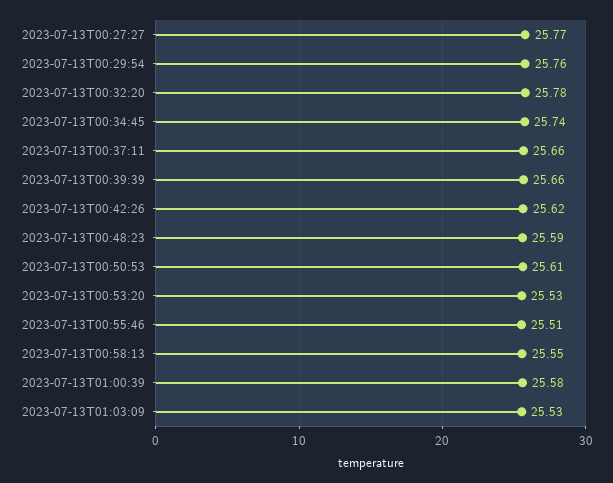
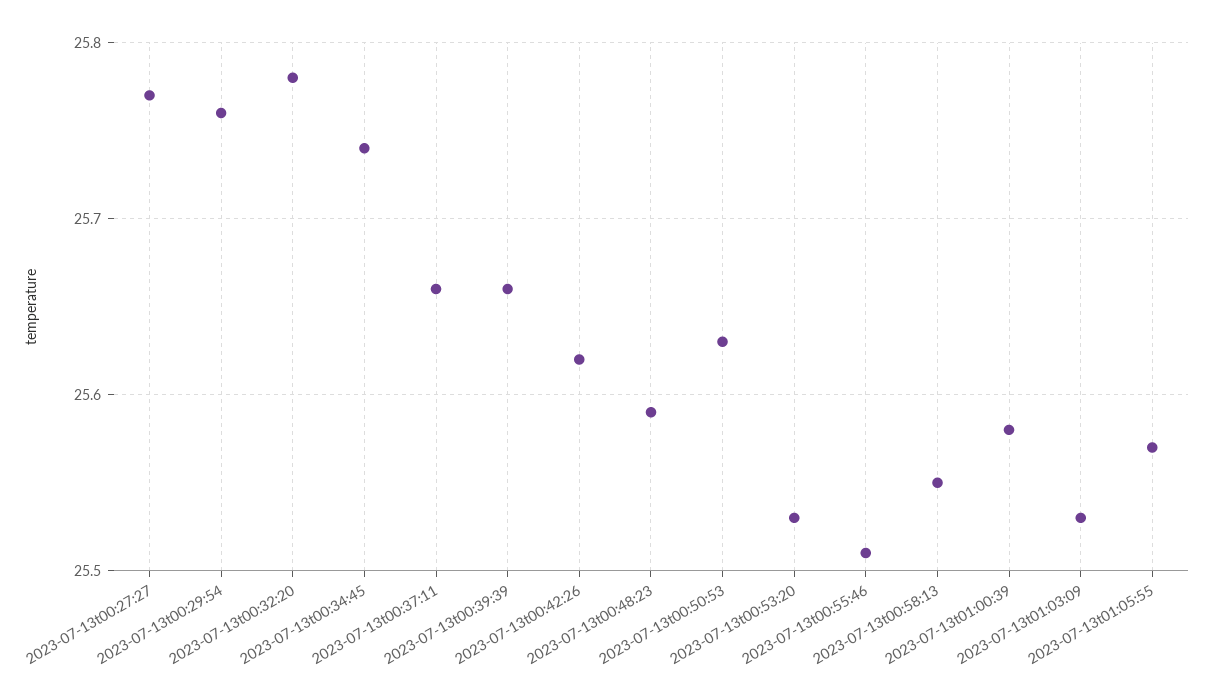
2023-07-13T00:50:53: 25.61 -> 25.63
2023-07-13t01:05:55: none -> 25.57

